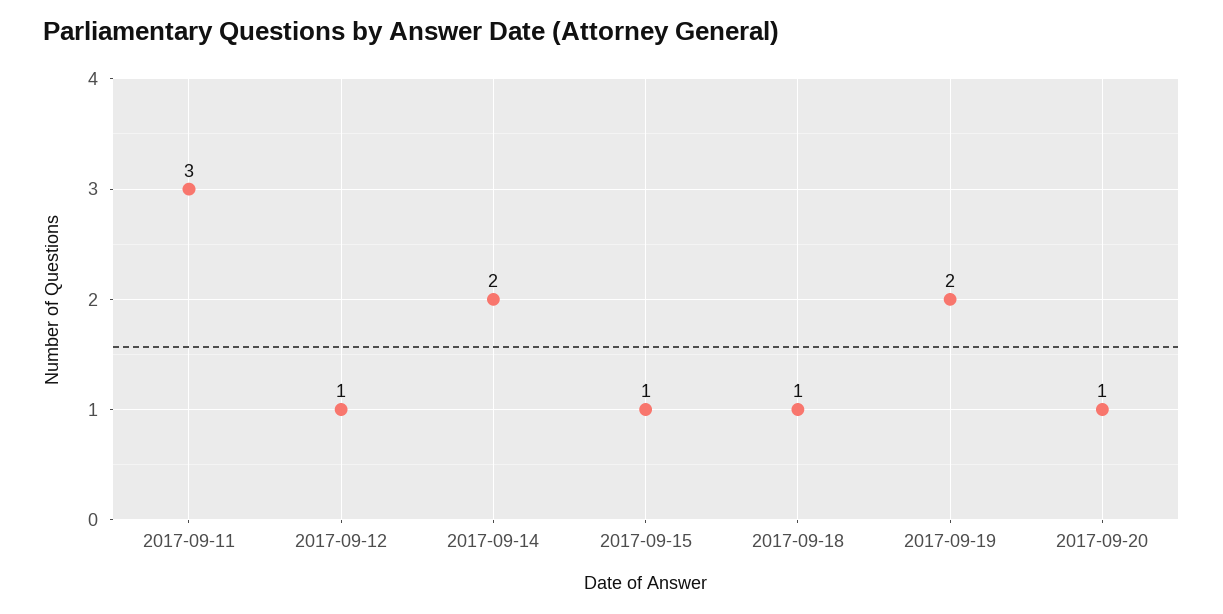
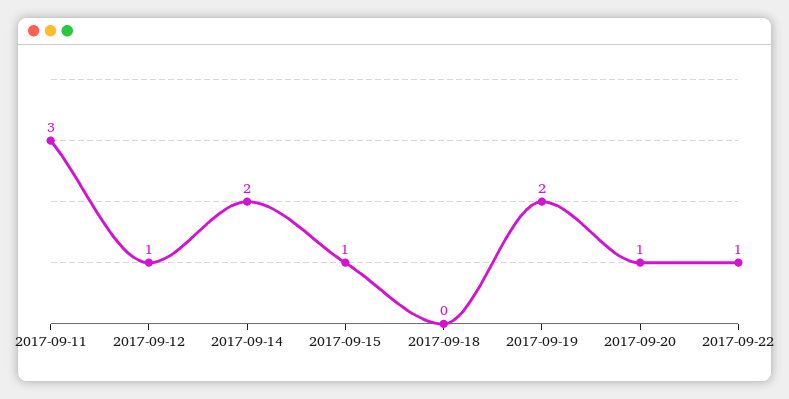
2017-09-18: 1 -> 0
2017-09-22: none -> 1

